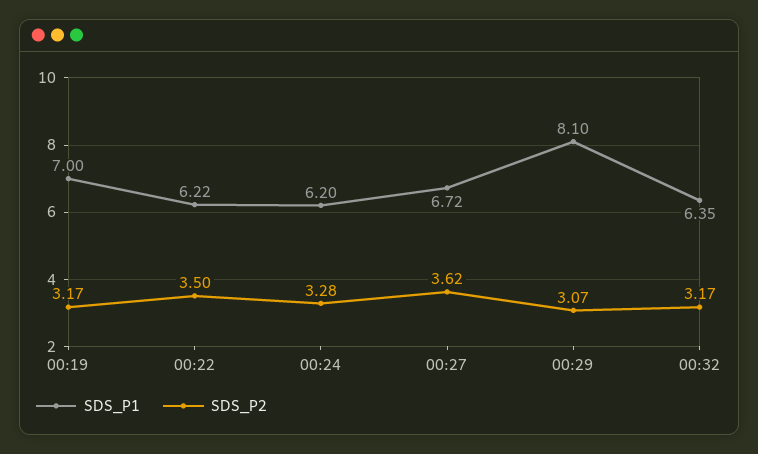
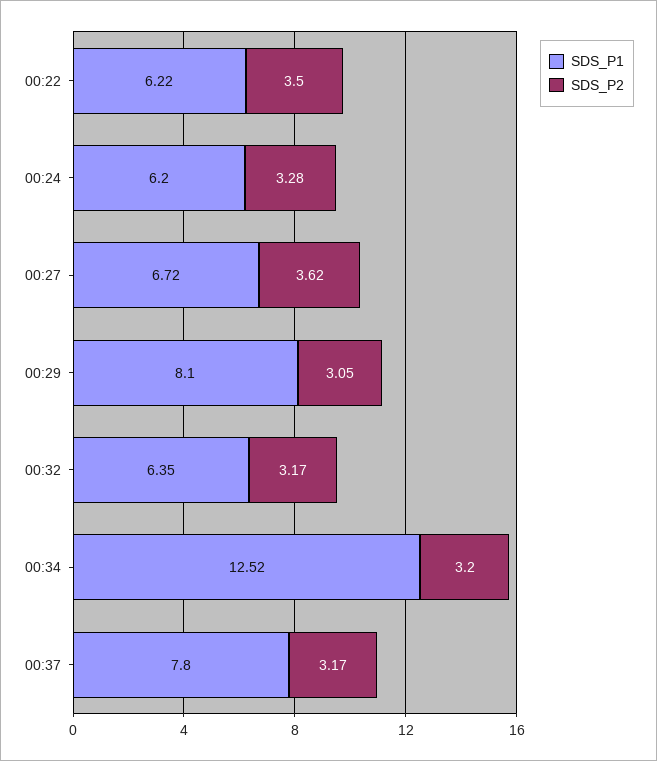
SDS_P1, 00:19: 7 -> none
SDS_P2, 00:19: 3.17 -> none
SDS_P2, 00:29: 3.07 -> 3.05
SDS_P1, 00:34: none -> 12.52
SDS_P2, 00:34: none -> 3.2
SDS_P1, 00:37: none -> 7.8
SDS_P2, 00:37: none -> 3.17

